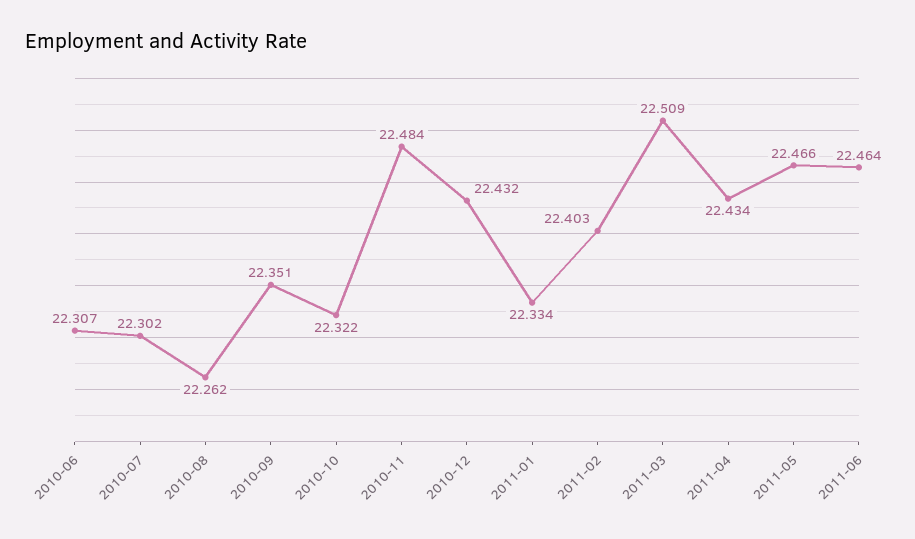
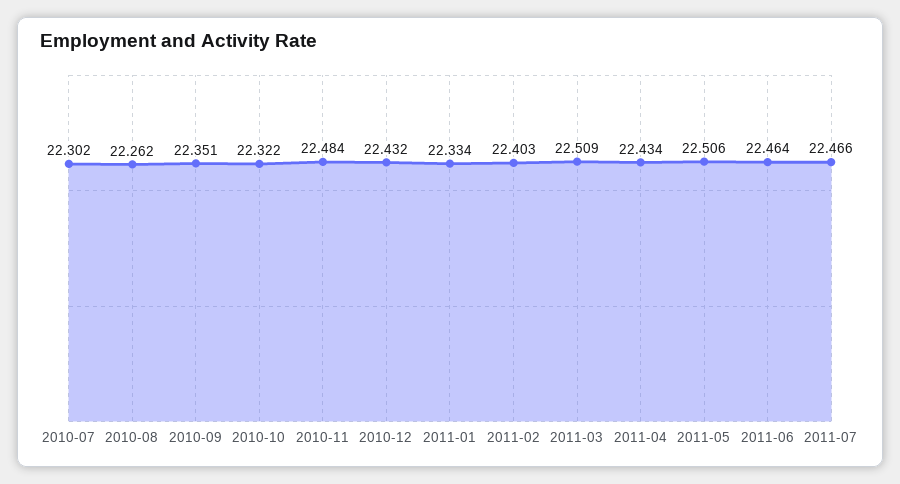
2010-06: 22.307 -> none
2011-05: 22.466 -> 22.506
2011-07: none -> 22.466

